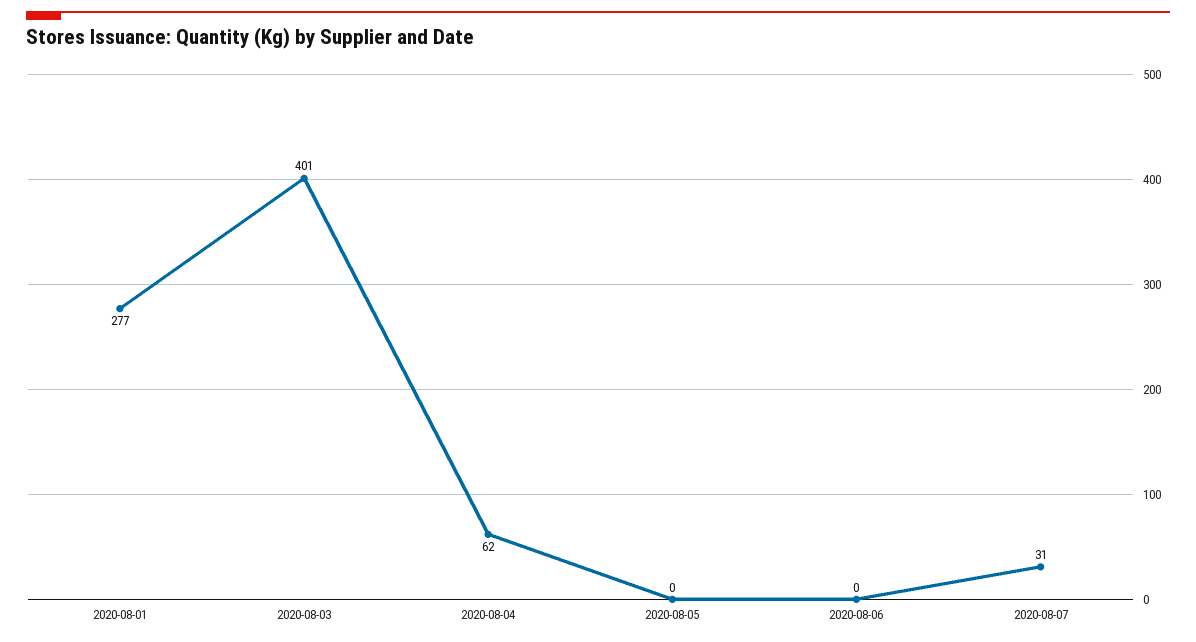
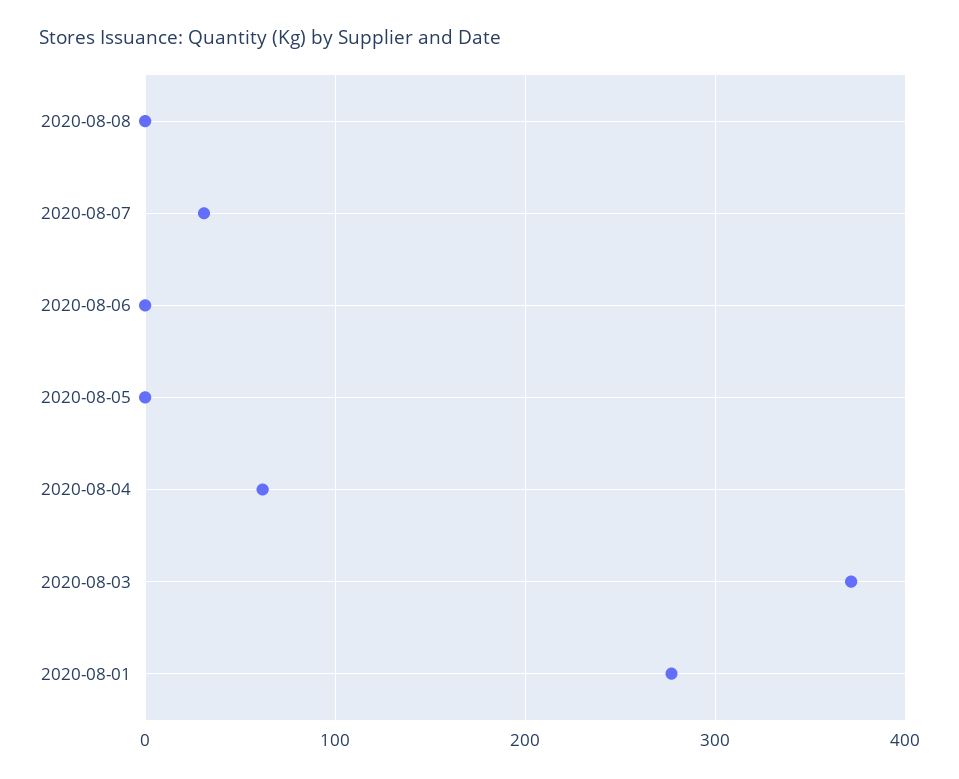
2020-08-03: 401 -> 370
2020-08-08: none -> 0

